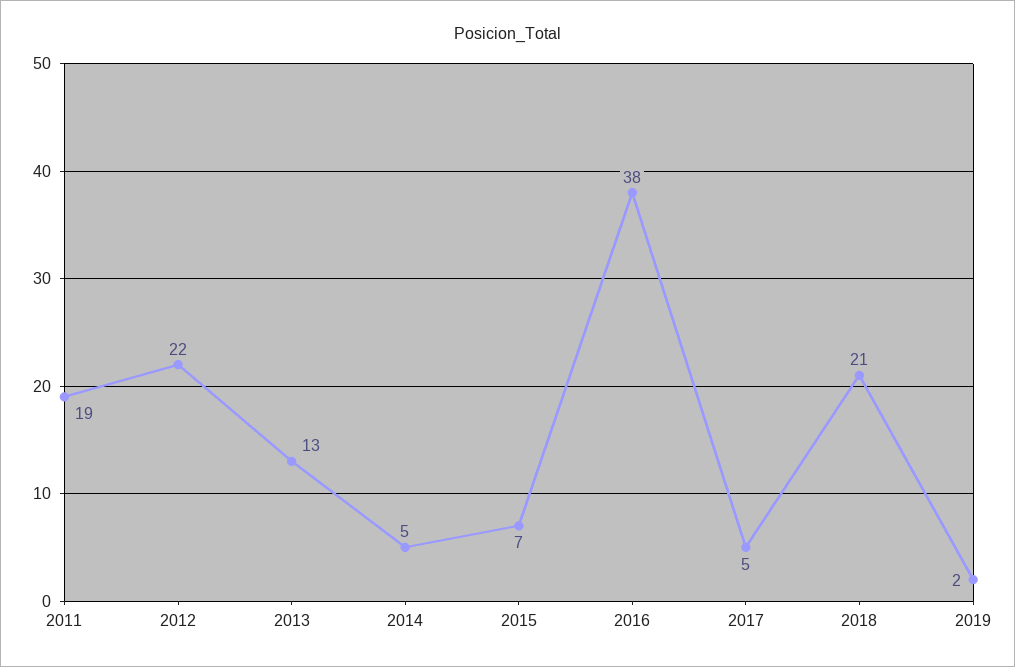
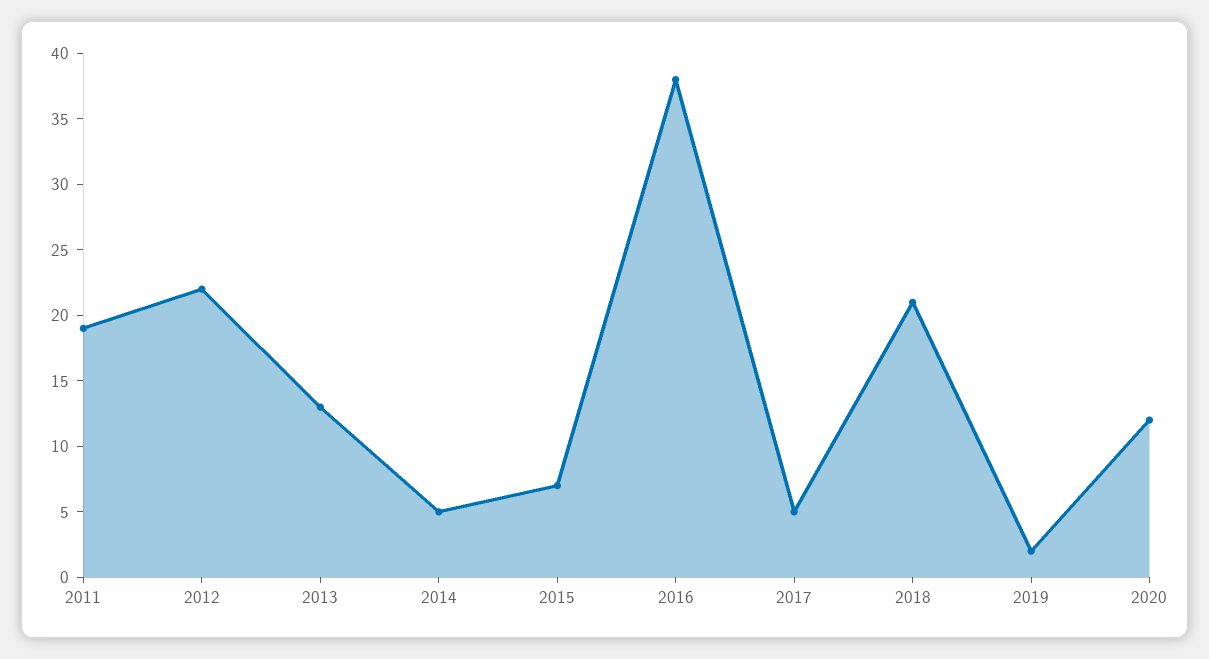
2020: none -> 12

